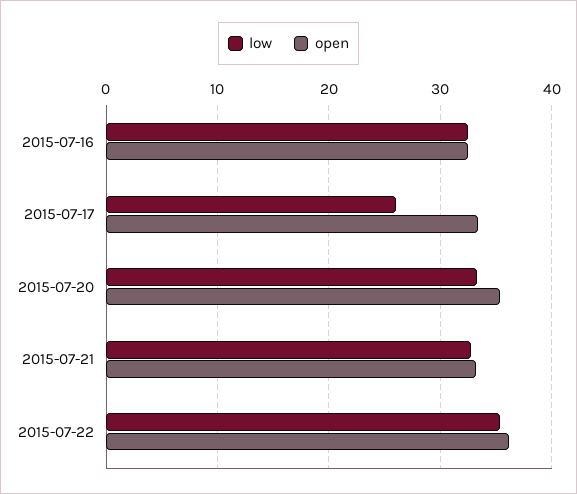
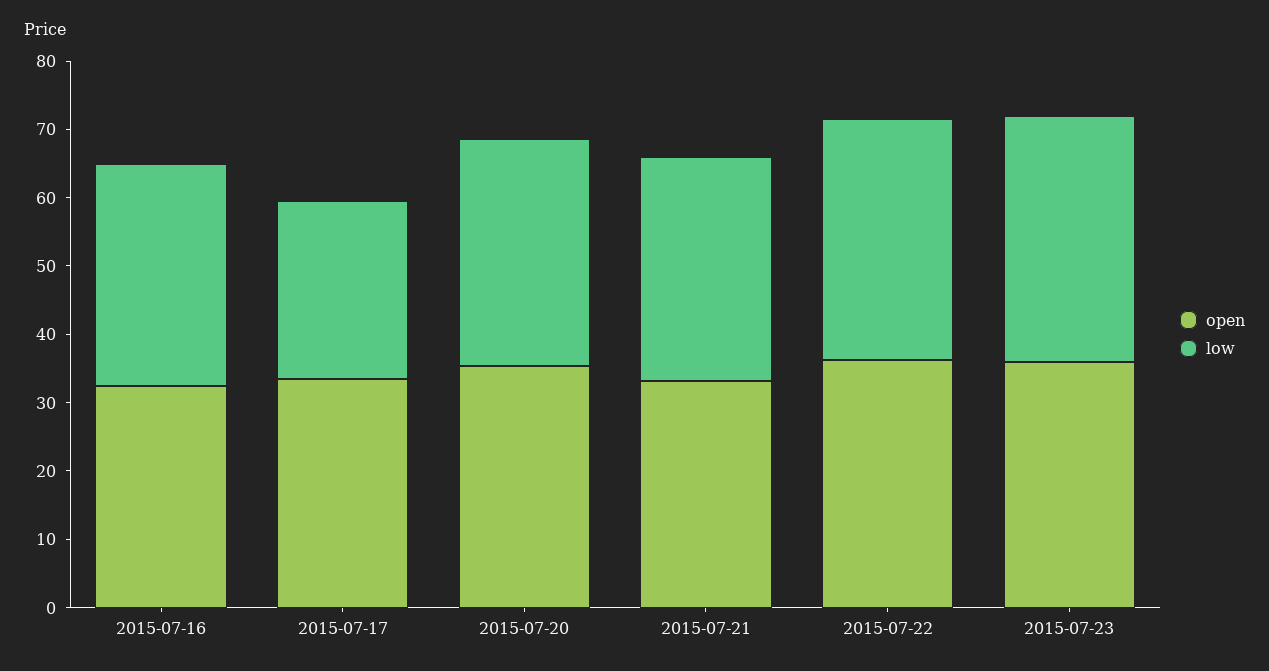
open, 2015-07-23: none -> 36
low, 2015-07-23: none -> 36

